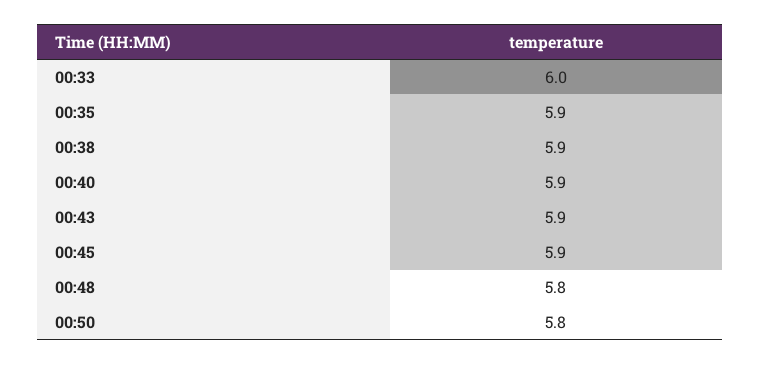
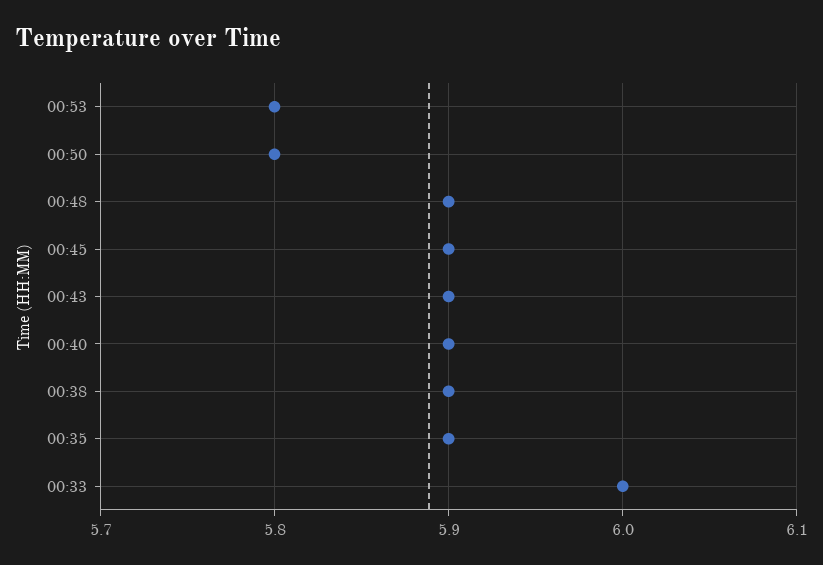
00:48: 5.8 -> 5.9
00:53: none -> 5.8

